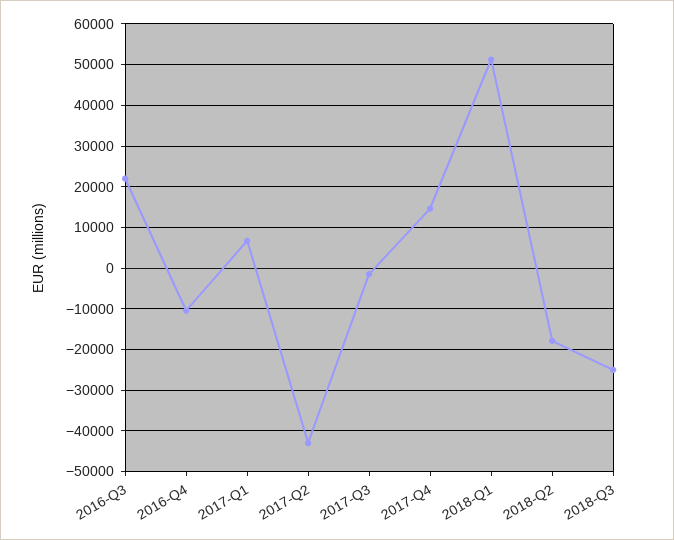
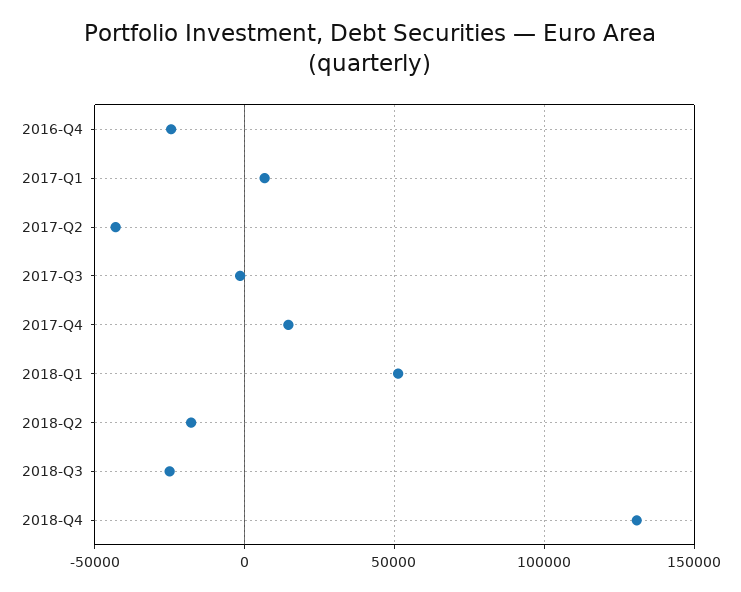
2016-Q3: 22000 -> none
2016-Q4: -10000 -> -25000
2018-Q4: none -> 130000

